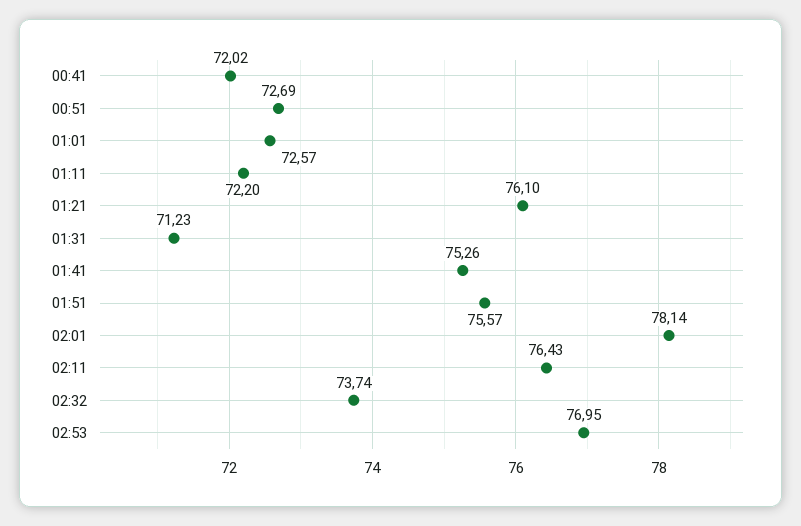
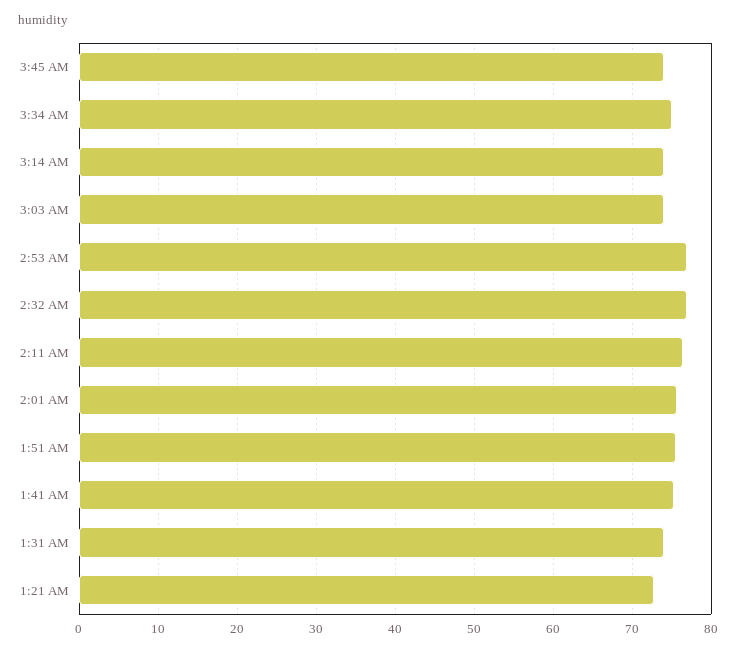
00:41: 72.02 -> none
00:51: 72.69 -> none
01:01: 72.57 -> none
01:11: 72.2 -> none
01:21: 76.1 -> 73
01:31: 71.23 -> 74
02:01: 78.14 -> 76
02:32: 73.74 -> 77
3:45 AM: none -> 74
3:34 AM: none -> 75
3:14 AM: none -> 74
3:03 AM: none -> 74

